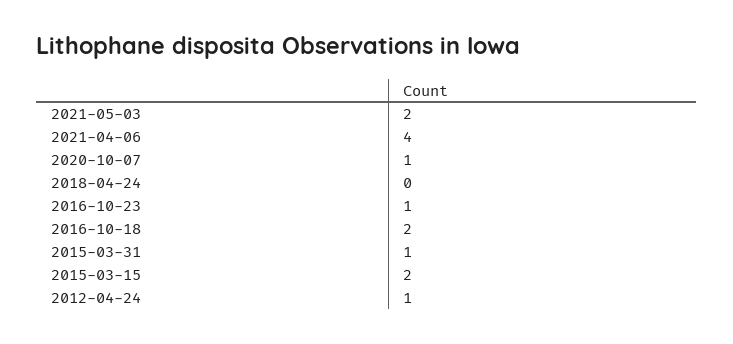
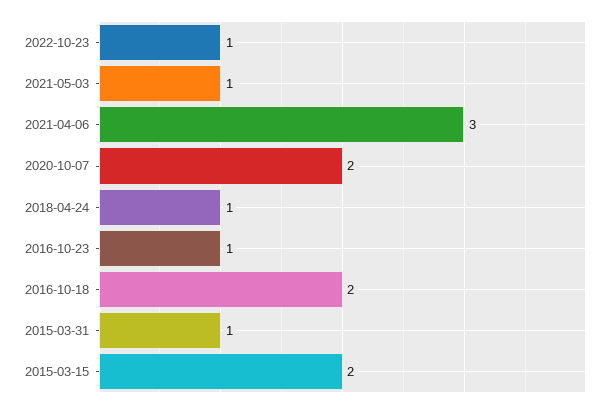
2021-05-03: 2 -> 1
2021-04-06: 4 -> 3
2020-10-07: 1 -> 2
2018-04-24: 0 -> 1
2012-04-24: 1 -> none
2022-10-23: none -> 1

